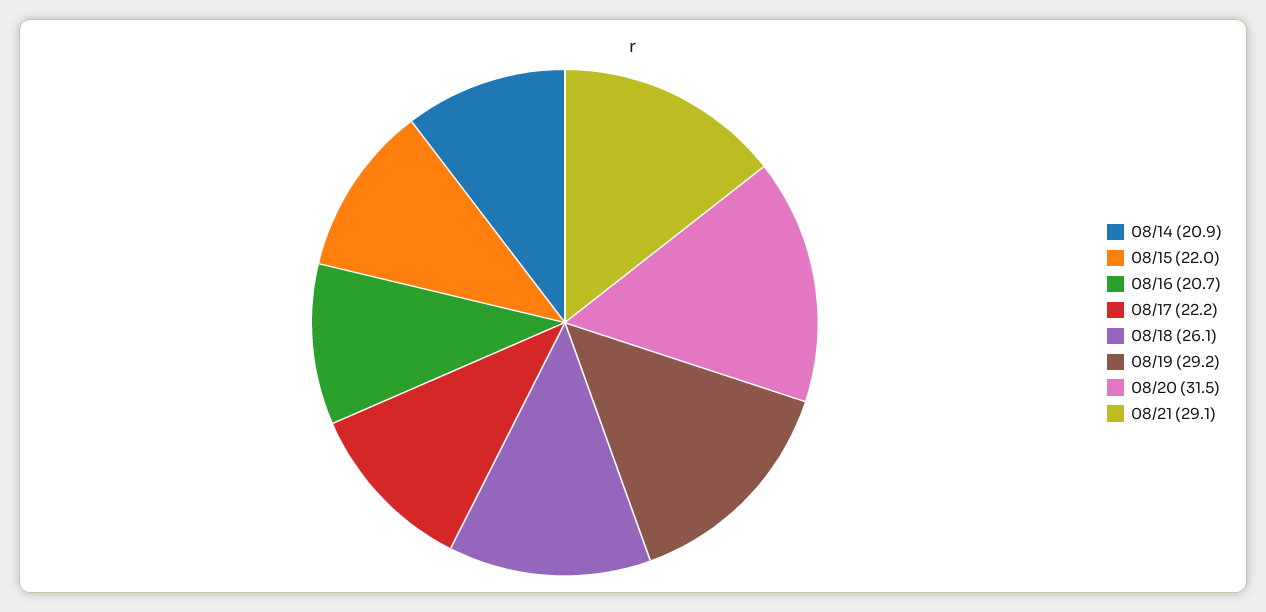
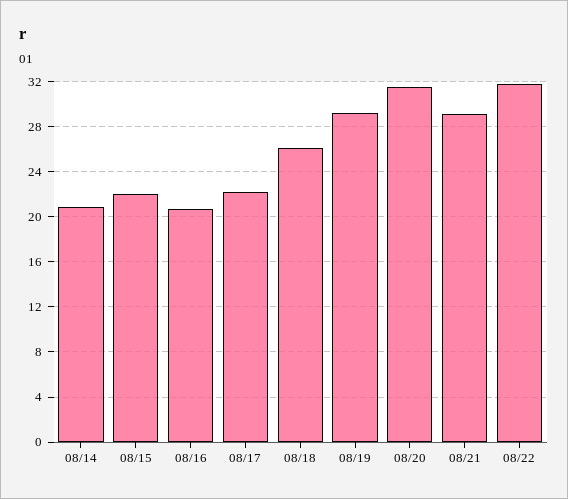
08/22: none -> 32

